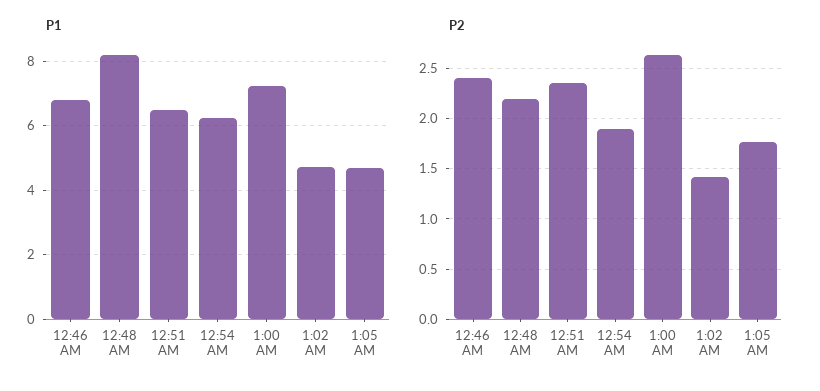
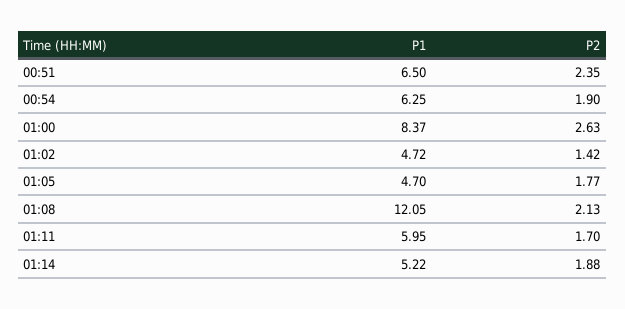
P1, 12:46 AM: 6.8 -> none
P1, 12:48 AM: 8.2 -> none
P1, 1:00 AM: 7.2 -> 8.37
P2, 12:46 AM: 2.4 -> none
P2, 12:48 AM: 2.2 -> none
P1, 01:08: none -> 12.05
P2, 01:08: none -> 2.13
P1, 01:11: none -> 5.95
P2, 01:11: none -> 1.7
P1, 01:14: none -> 5.22
P2, 01:14: none -> 1.88

